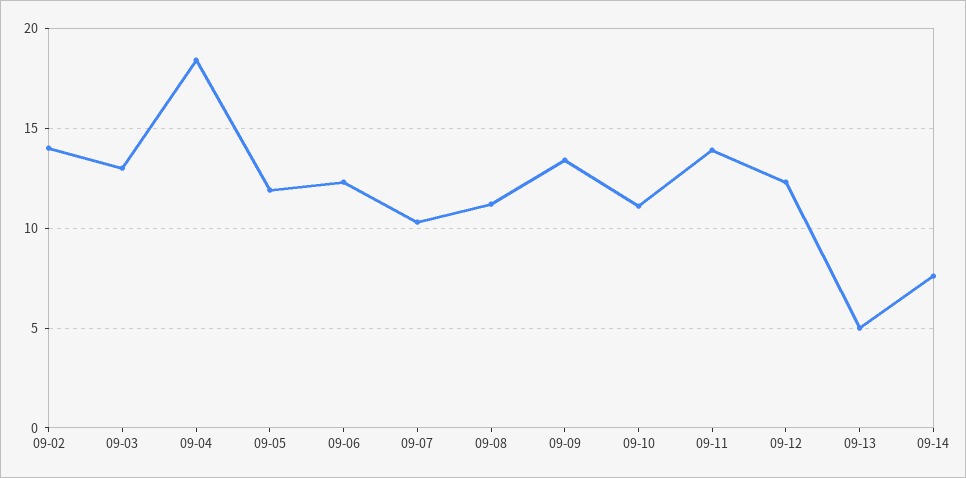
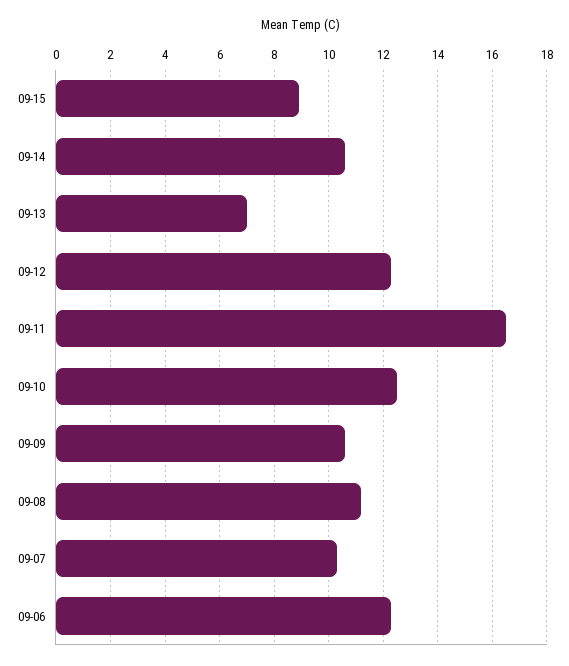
09-02: 14 -> none
09-03: 13 -> none
09-04: 18.5 -> none
09-05: 12 -> none
09-09: 13.5 -> 10.5
09-10: 11 -> 12.5
09-11: 14 -> 16.5
09-13: 5 -> 7
09-14: 7.5 -> 10.5
09-15: none -> 9

